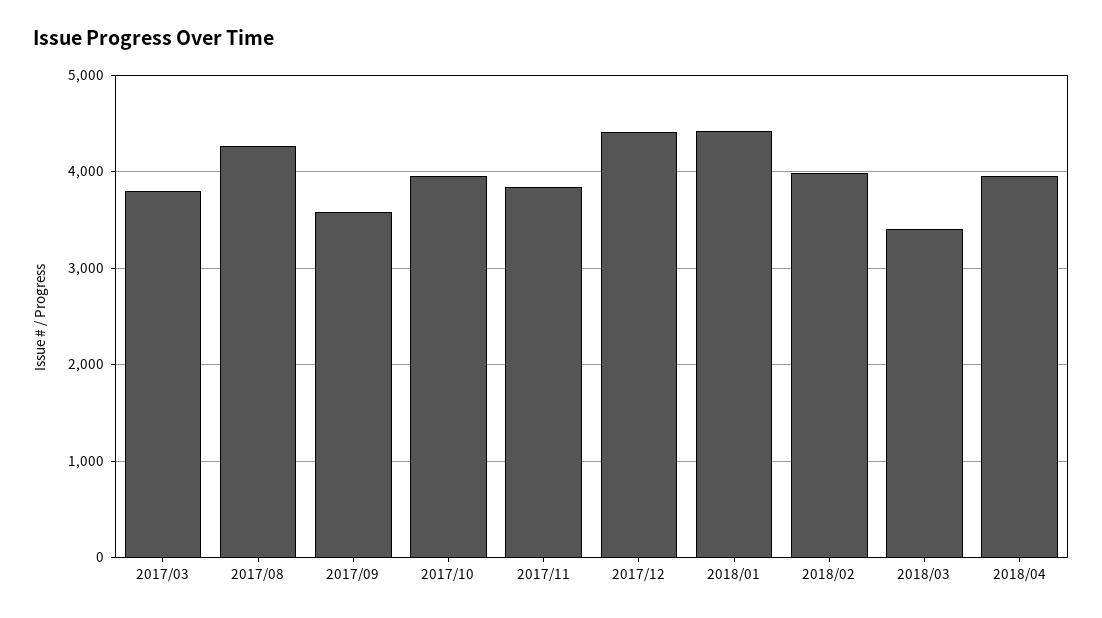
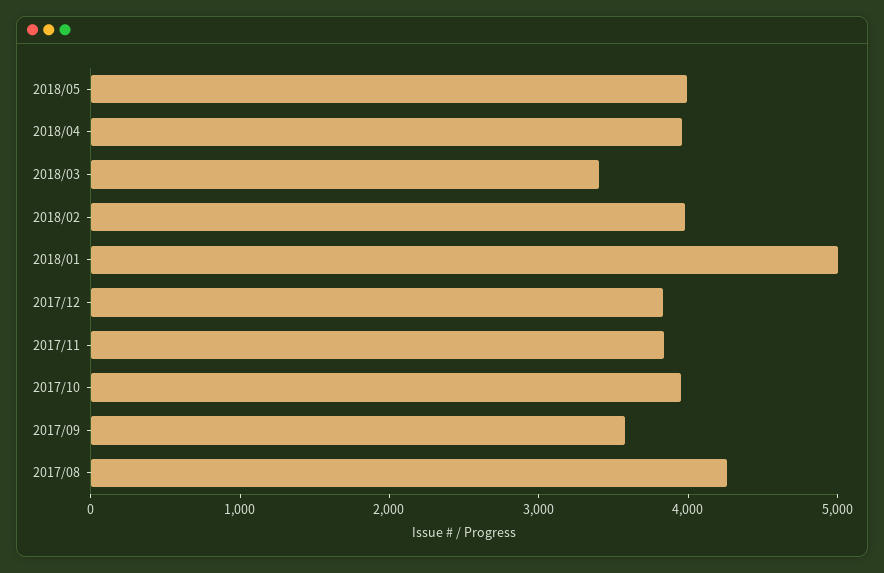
2017/03: 3800 -> none
2017/12: 4400 -> 3800
2018/01: 4400 -> 5000
2018/05: none -> 4000

